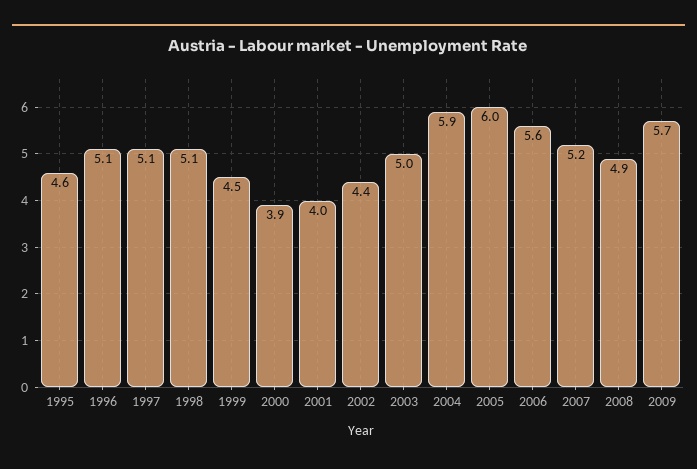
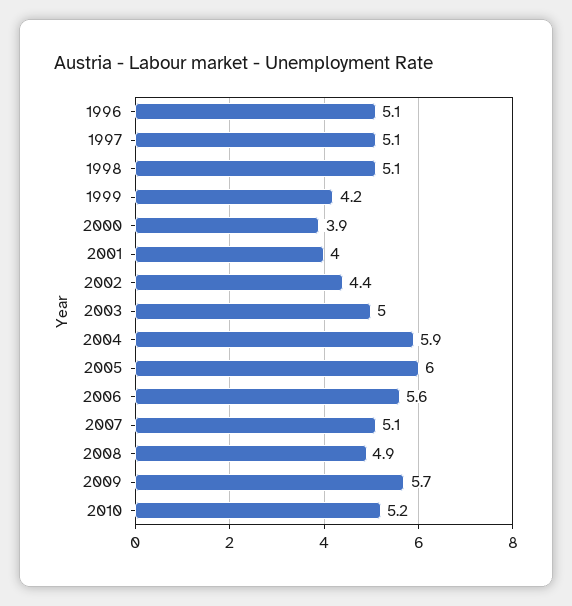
1995: 4.6 -> none
1999: 4.5 -> 4.2
2007: 5.2 -> 5.1
2010: none -> 5.2

